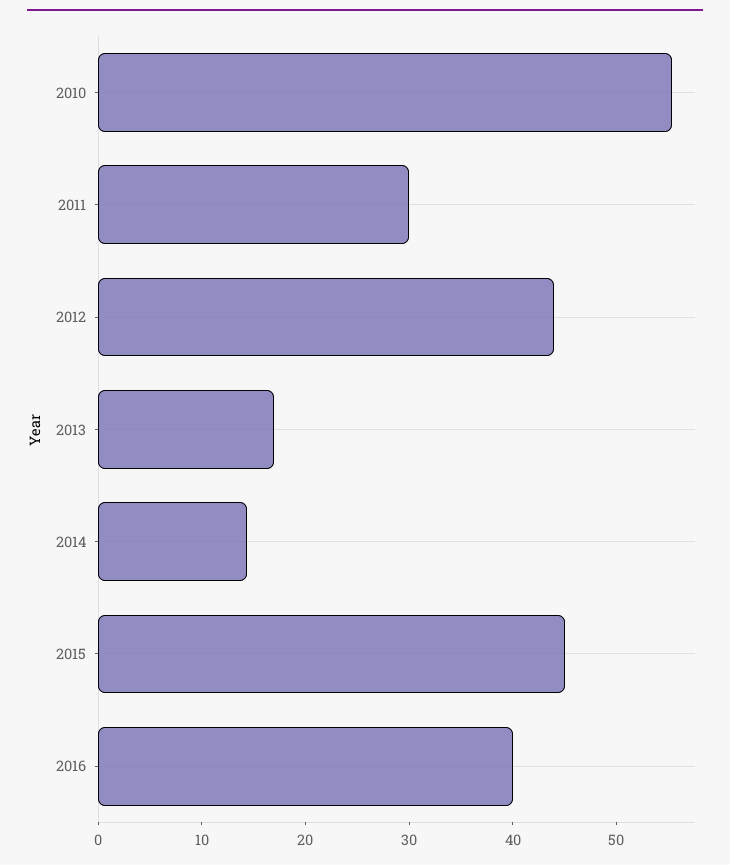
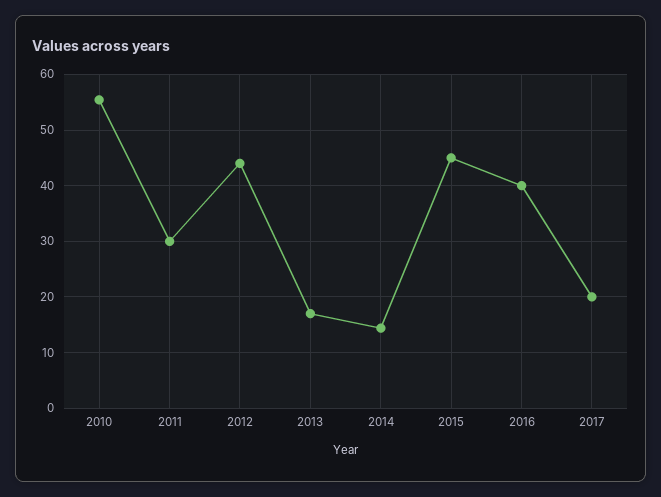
2017: none -> 20

